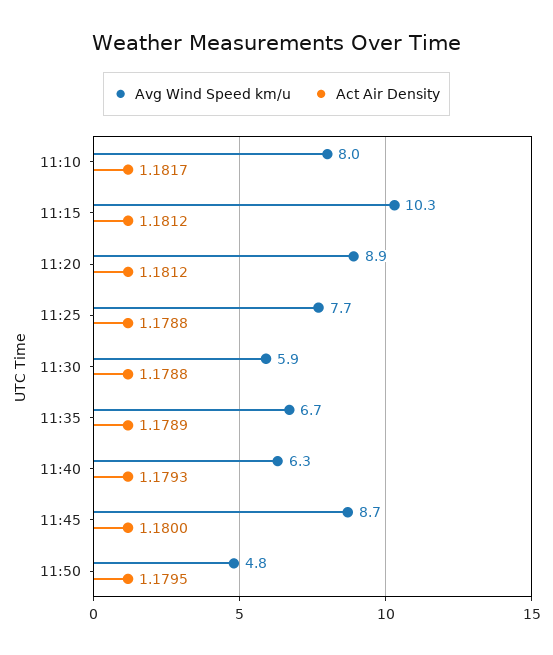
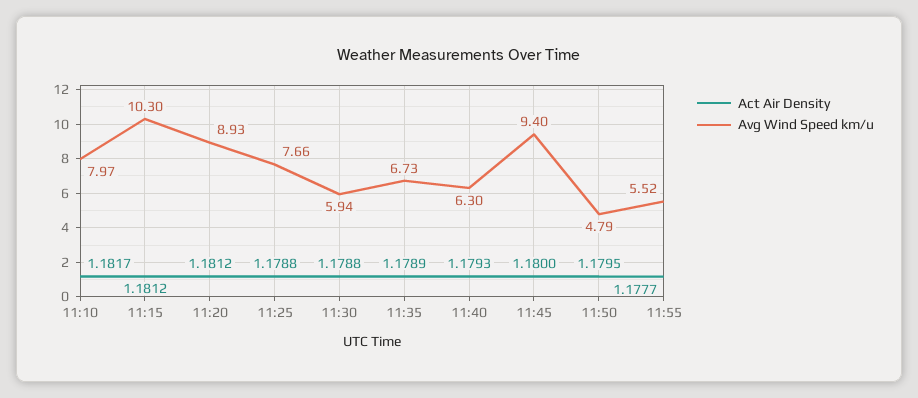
Avg Wind Speed km/u, 11:45: 8.7 -> 9.4
Act Air Density, 11:55: none -> 1.1777
Avg Wind Speed km/u, 11:55: none -> 5.52

